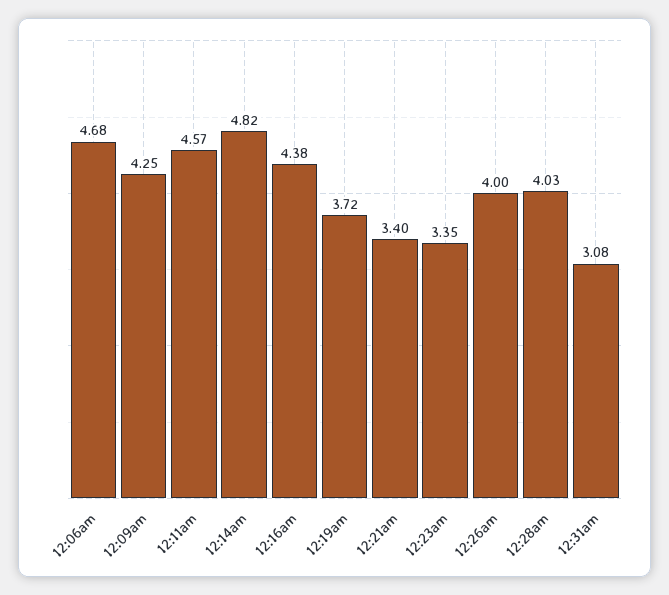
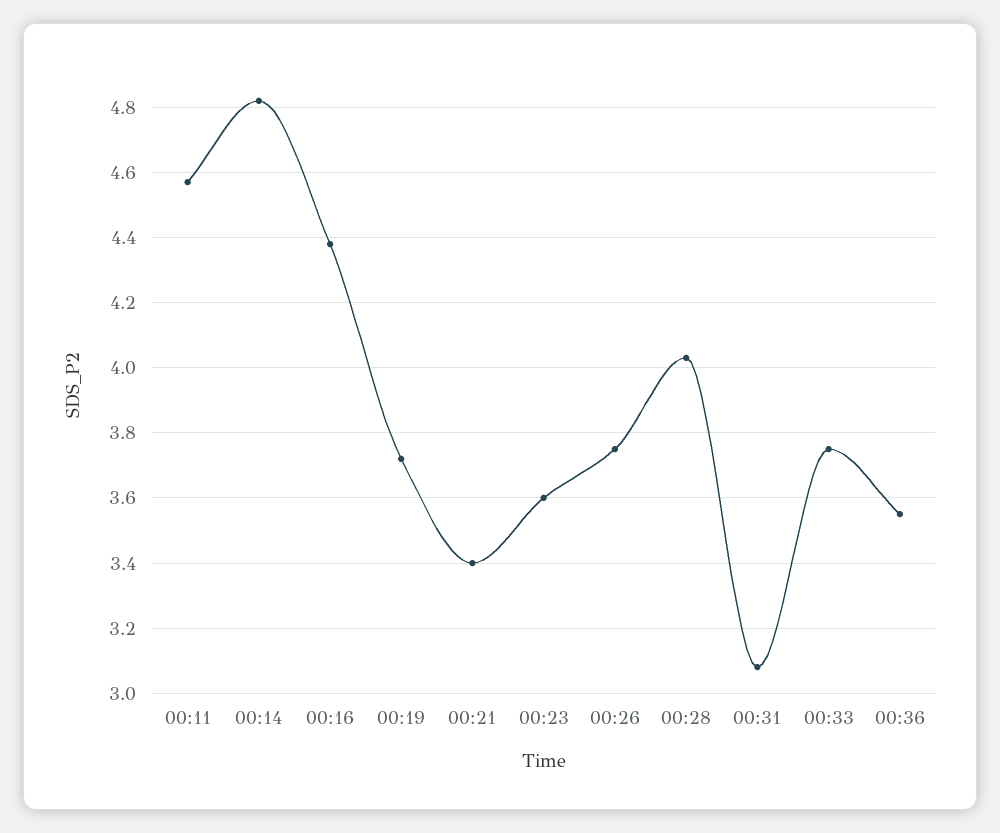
12:06am: 4.68 -> none
12:09am: 4.25 -> none
12:23am: 3.35 -> 3.6
12:26am: 4 -> 3.75
00:33: none -> 3.75
00:36: none -> 3.55

